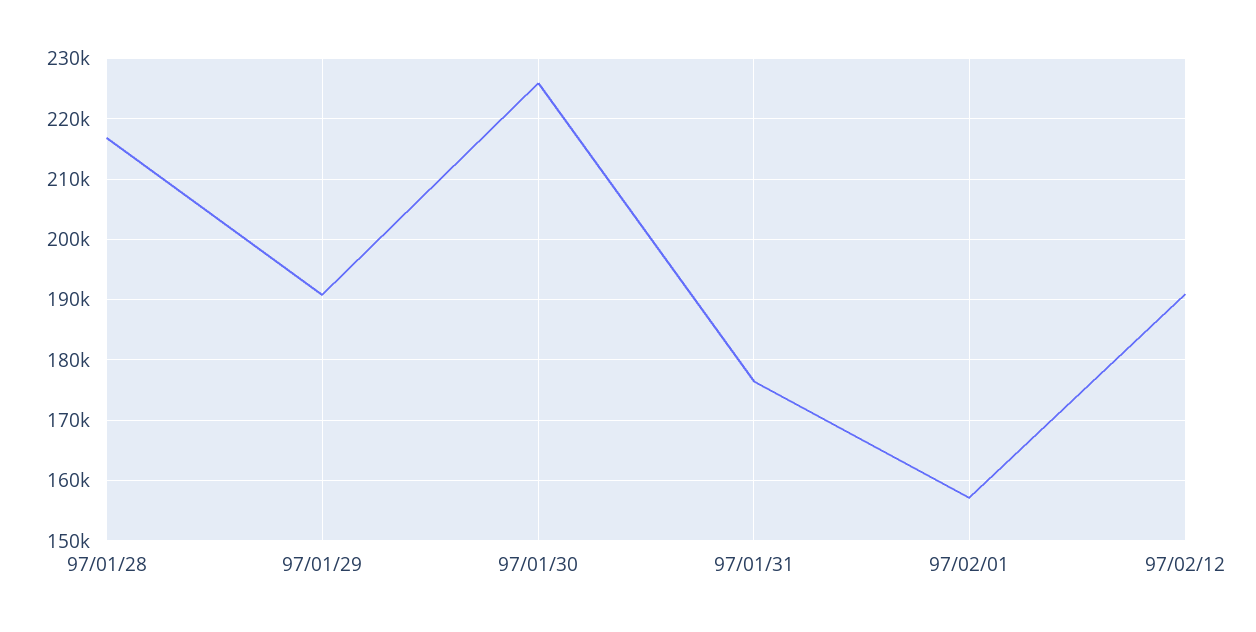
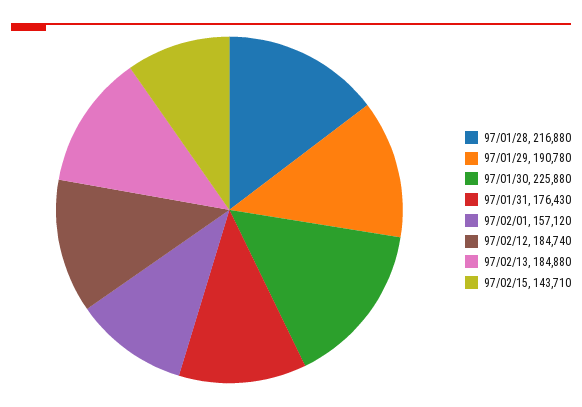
97/02/12: 191000 -> 184740
97/02/13: none -> 184880
97/02/15: none -> 143710

